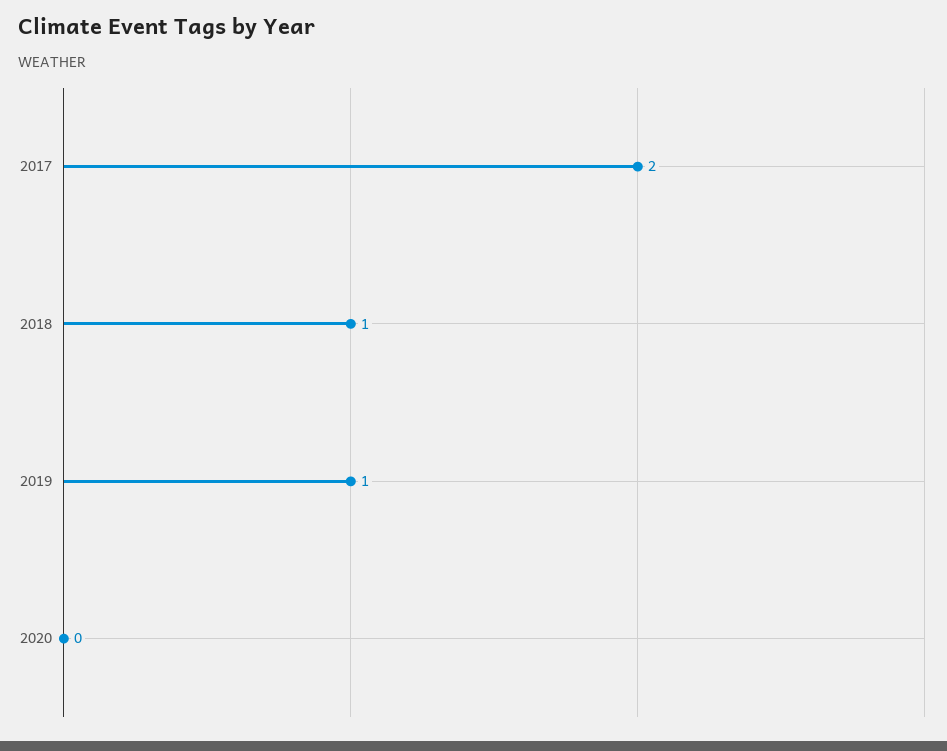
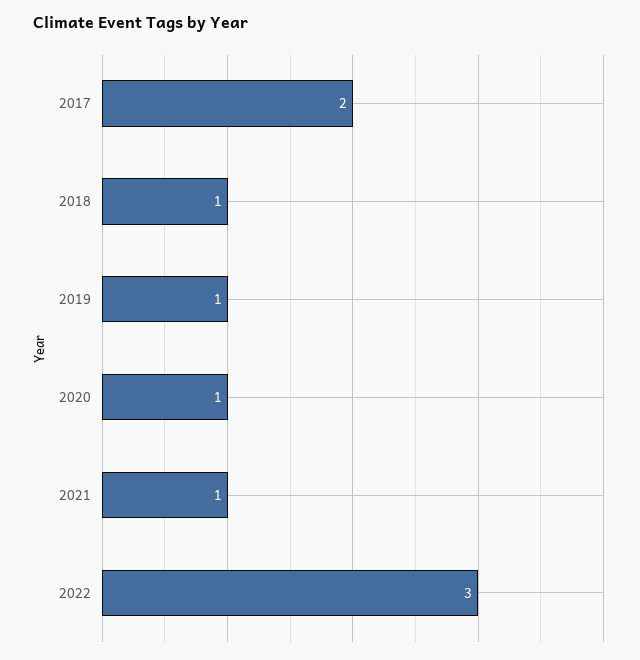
2020: 0 -> 1
2021: none -> 1
2022: none -> 3

